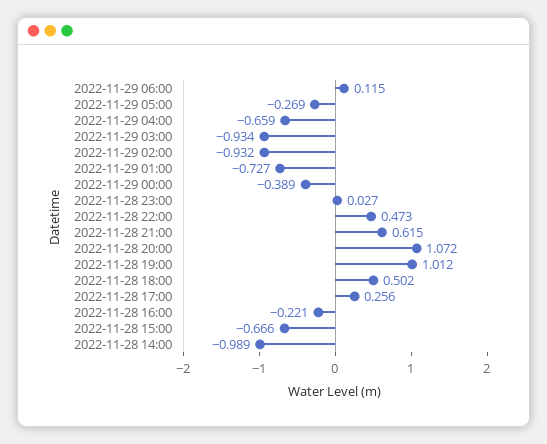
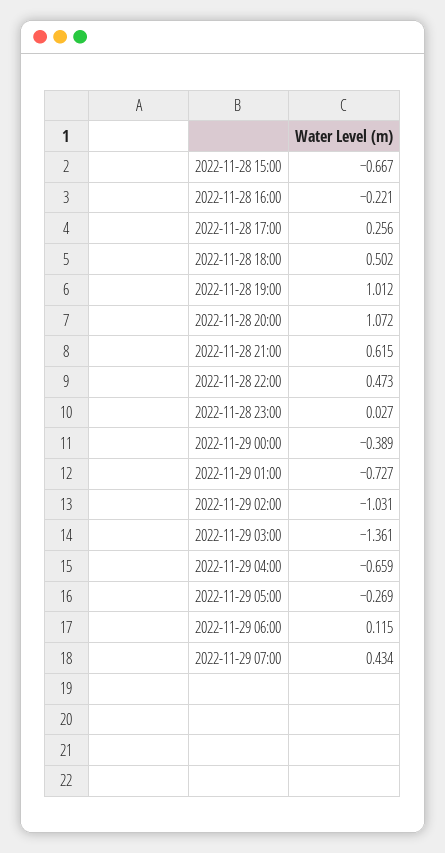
2022-11-29 03:00: -0.934 -> -1.361
2022-11-29 02:00: -0.932 -> -1.031
2022-11-28 15:00: -0.666 -> -0.667
2022-11-28 14:00: -0.989 -> none
2022-11-29 07:00: none -> 0.434

